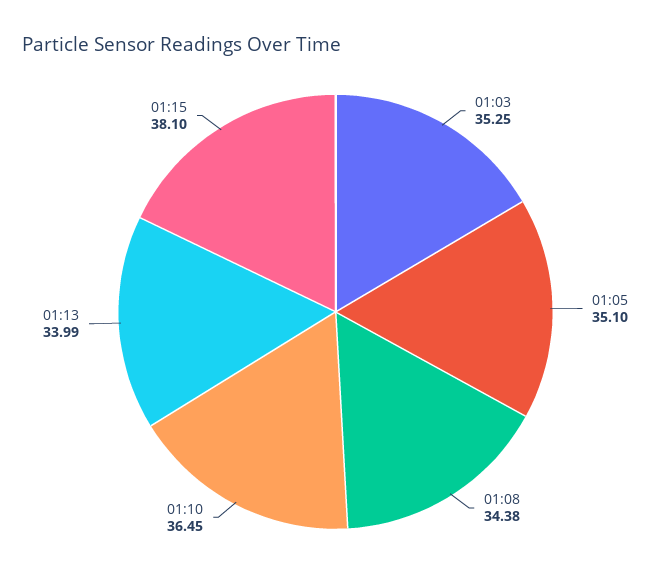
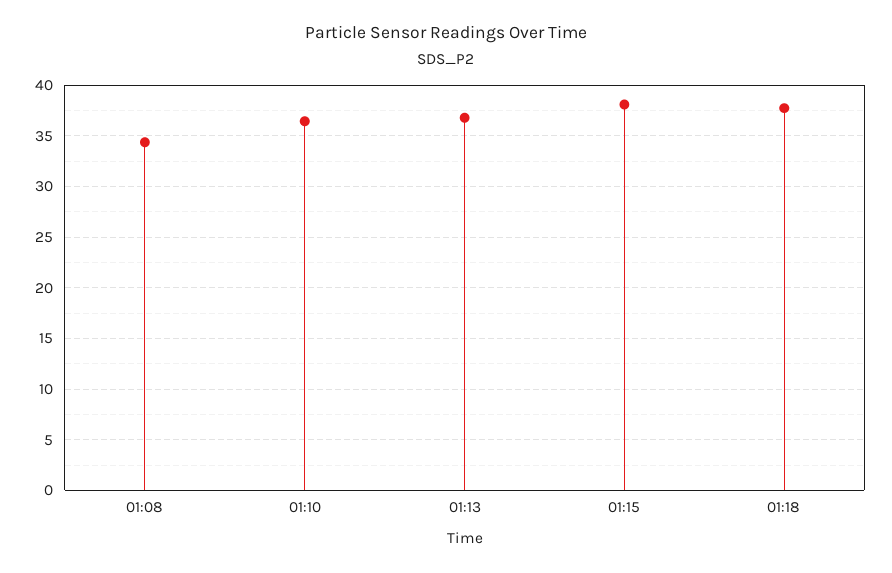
01:03: 35.25 -> none
01:05: 35.1 -> none
01:13: 33.99 -> 37
01:18: none -> 38

